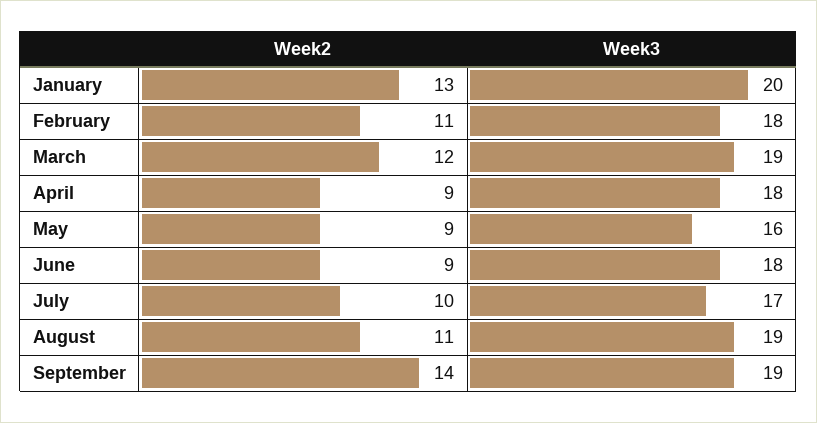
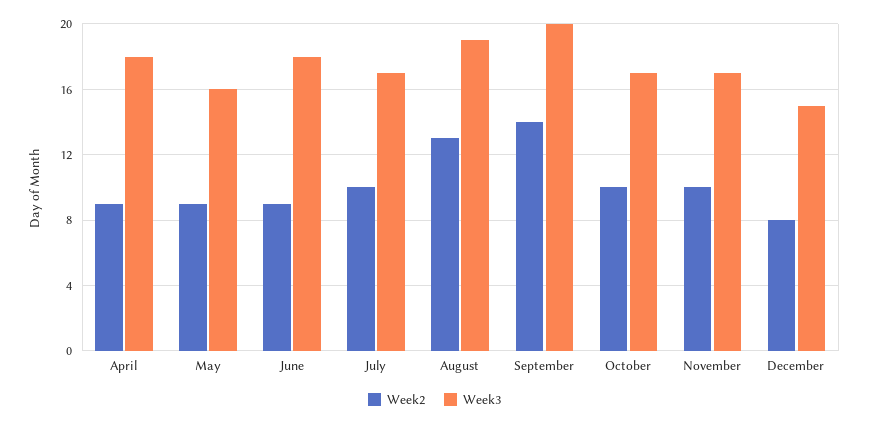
Week2, January: 13 -> none
Week3, January: 20 -> none
Week2, February: 11 -> none
Week3, February: 18 -> none
Week2, March: 12 -> none
Week3, March: 19 -> none
Week2, August: 11 -> 13
Week3, September: 19 -> 20
Week2, October: none -> 10
Week3, October: none -> 17
Week2, November: none -> 10
Week3, November: none -> 17
Week2, December: none -> 8
Week3, December: none -> 15

